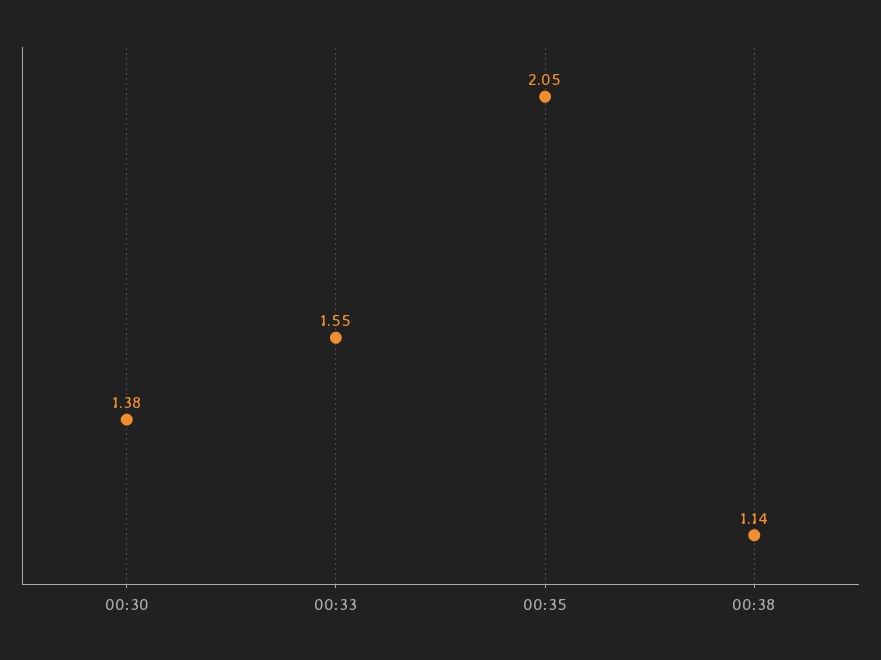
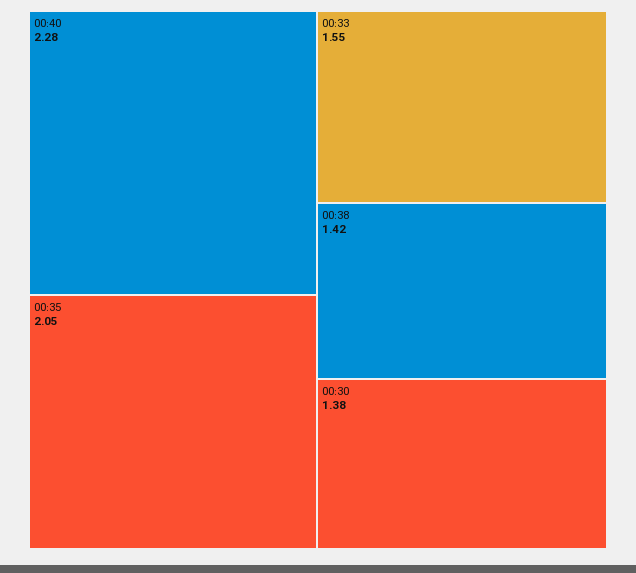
00:38: 1.14 -> 1.42
00:40: none -> 2.28

